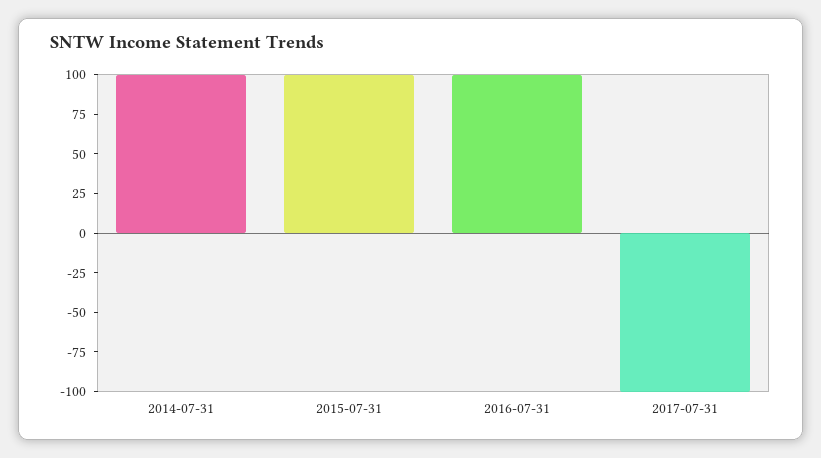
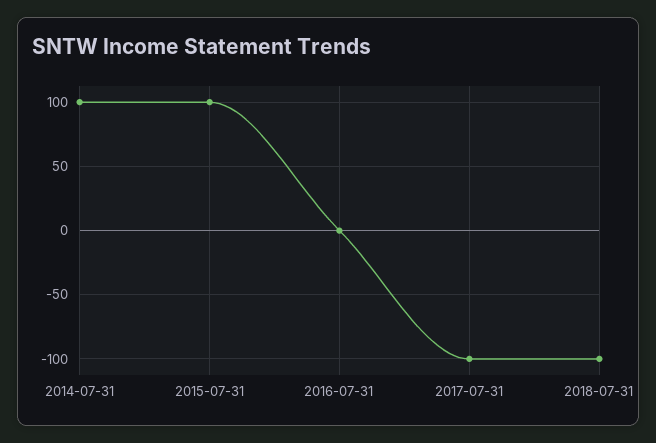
2016-07-31: 100 -> 0
2018-07-31: none -> -100

